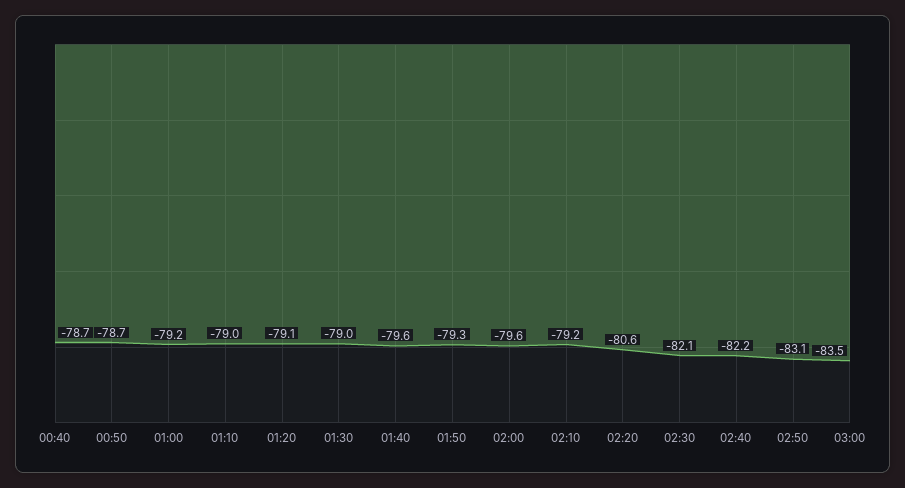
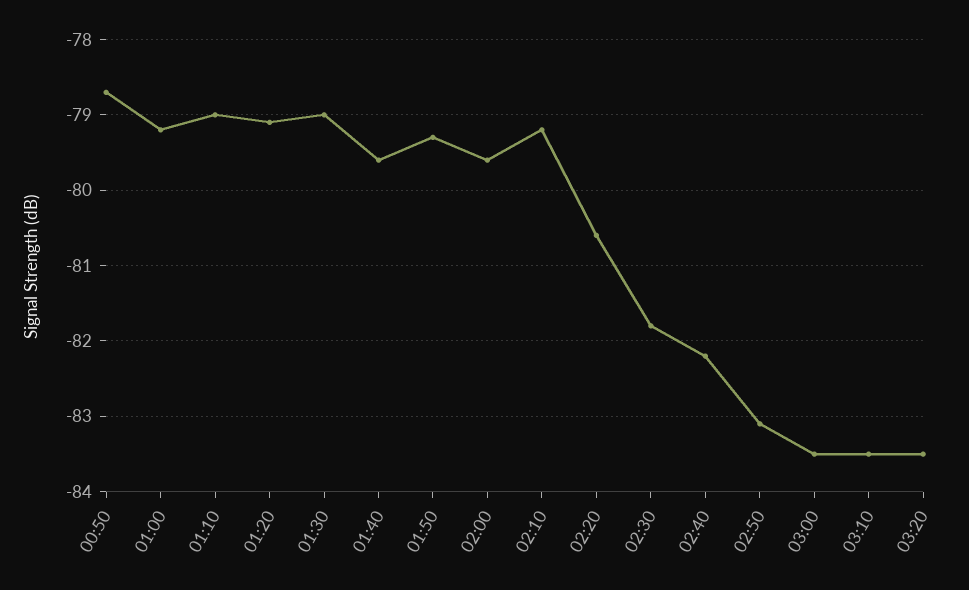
00:40: -78.7 -> none
02:30: -82.1 -> -81.8
03:10: none -> -83.5
03:20: none -> -83.5

